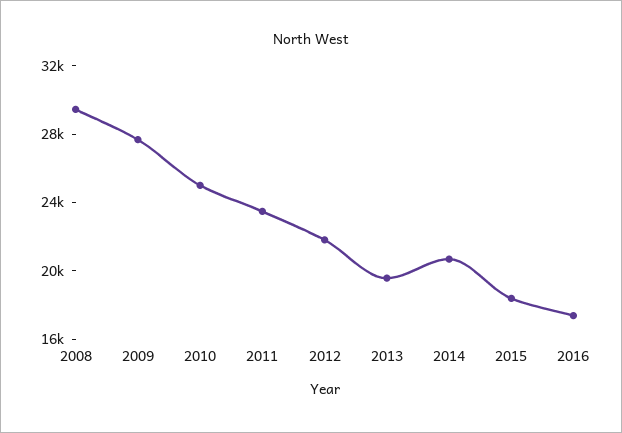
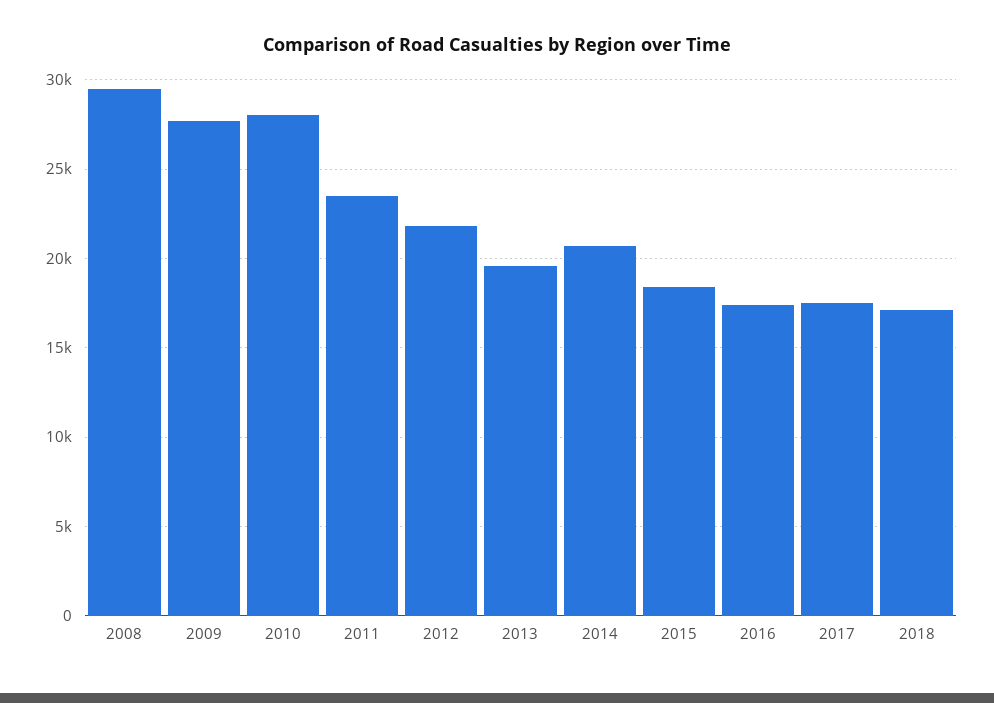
2010: 25000 -> 28000
2017: none -> 17500
2018: none -> 17000

